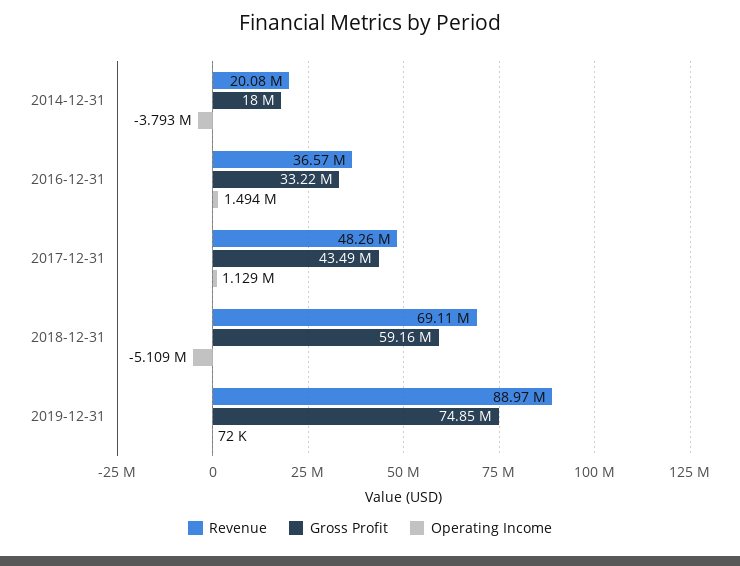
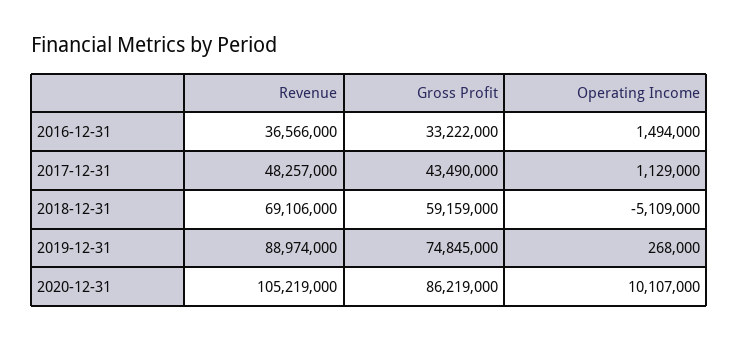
Revenue, 2014-12-31: 20080000 -> none
Gross Profit, 2014-12-31: 18000000 -> none
Operating Income, 2014-12-31: -3793000 -> none
Operating Income, 2019-12-31: 72000 -> 268000
Revenue, 2020-12-31: none -> 105219000
Gross Profit, 2020-12-31: none -> 86219000
Operating Income, 2020-12-31: none -> 10107000

